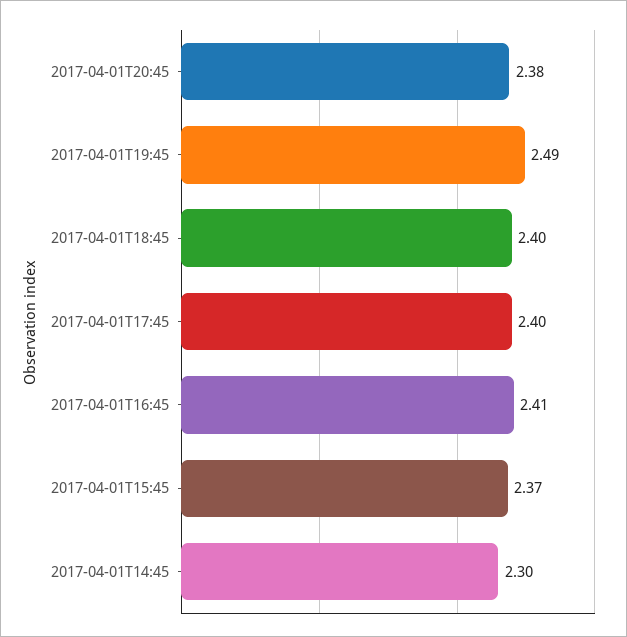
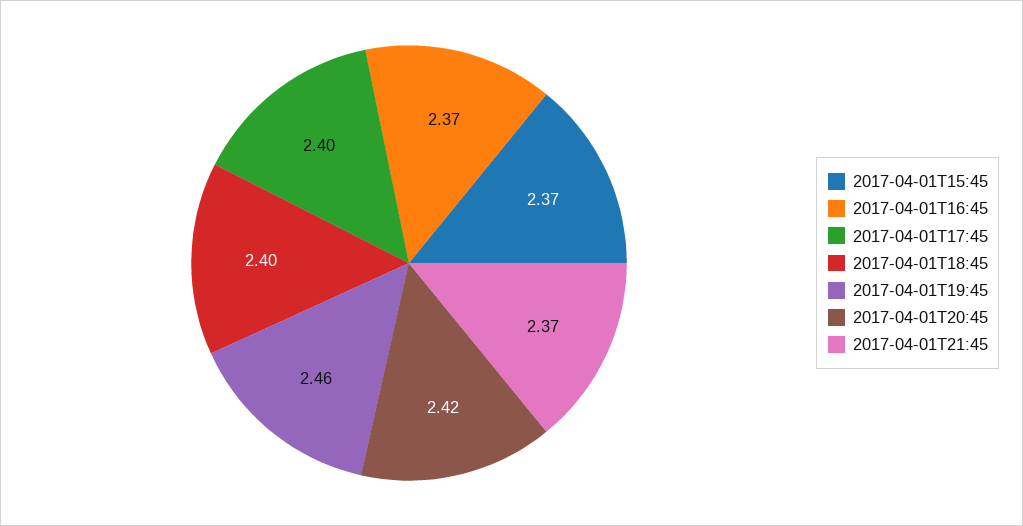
2017-04-01T20:45: 2.38 -> 2.42
2017-04-01T19:45: 2.49 -> 2.46
2017-04-01T16:45: 2.41 -> 2.37
2017-04-01T14:45: 2.3 -> none
2017-04-01T21:45: none -> 2.37

